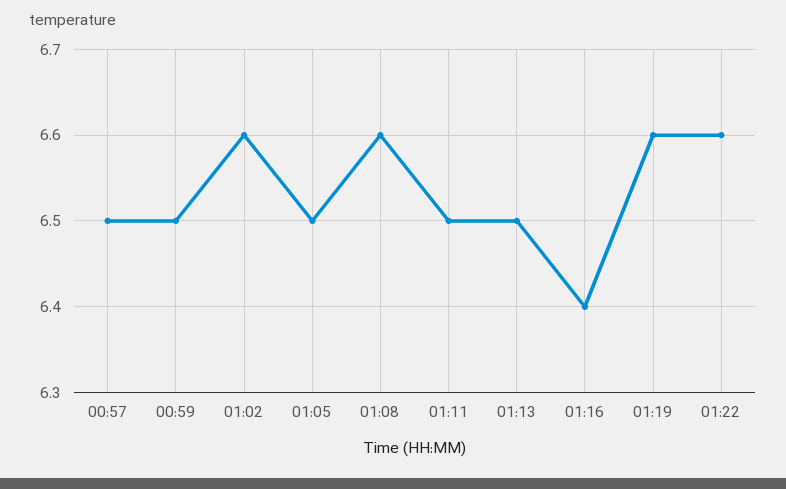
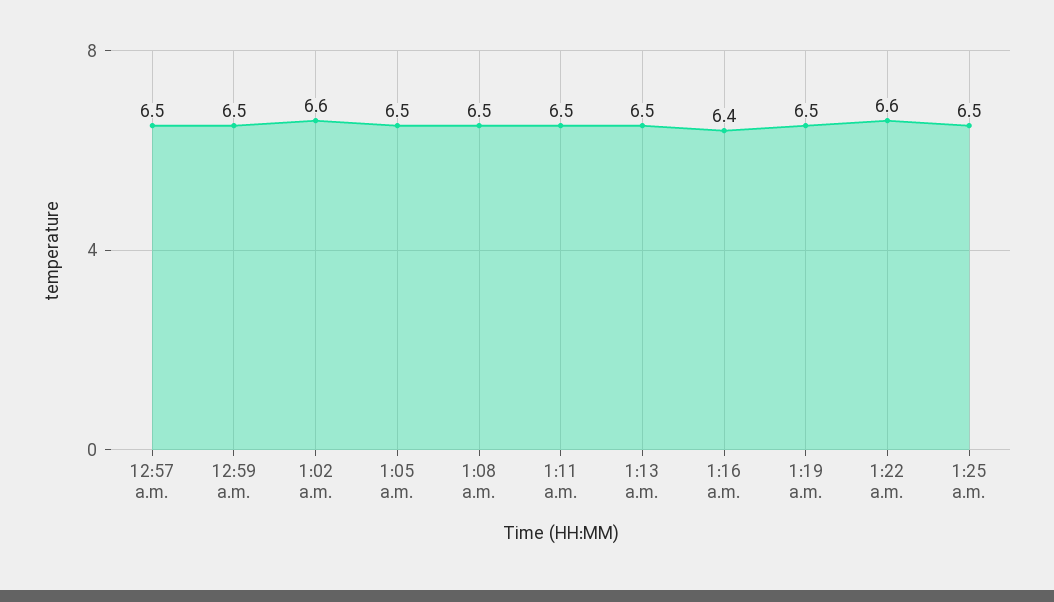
01:08: 6.6 -> 6.5
01:19: 6.6 -> 6.5
1:25 a.m.: none -> 6.5

